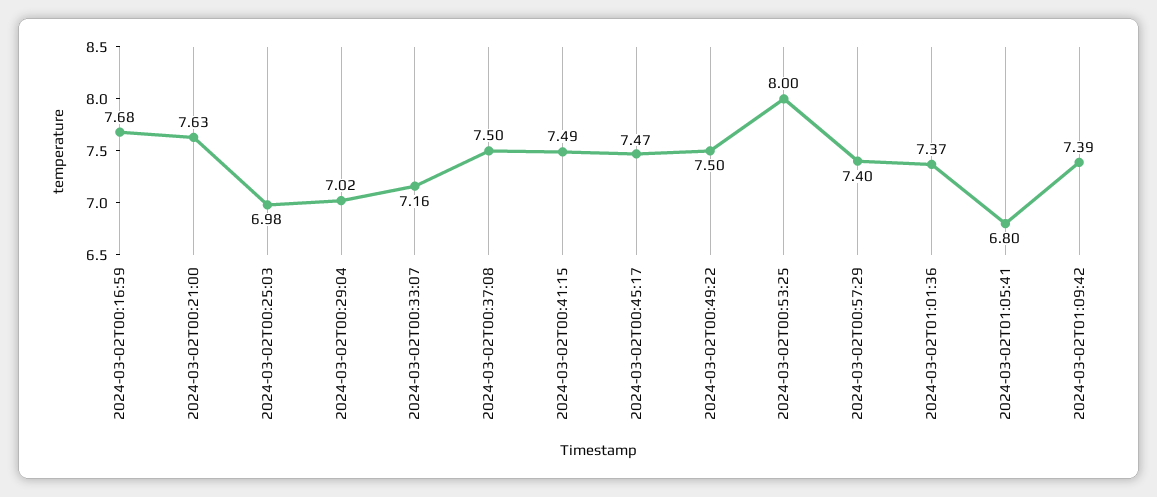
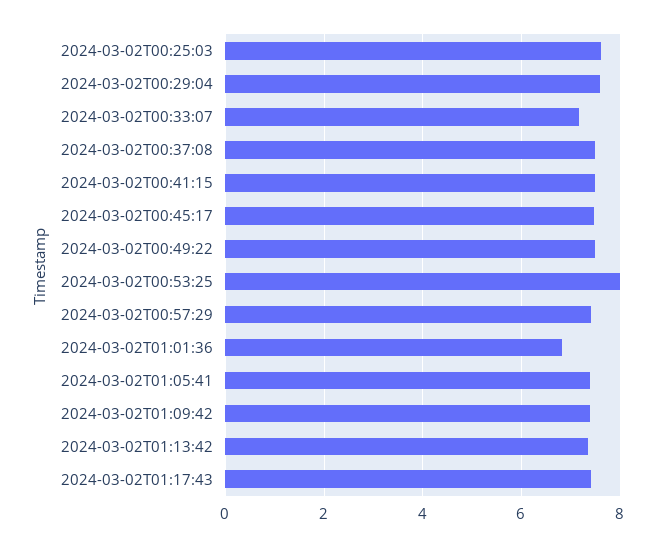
2024-03-02T00:16:59: 7.68 -> none
2024-03-02T00:21:00: 7.63 -> none
2024-03-02T00:25:03: 6.98 -> 7.6
2024-03-02T00:29:04: 7.02 -> 7.6
2024-03-02T01:01:36: 7.37 -> 6.8
2024-03-02T01:05:41: 6.8 -> 7.4
2024-03-02T01:13:42: none -> 7.4
2024-03-02T01:17:43: none -> 7.4

